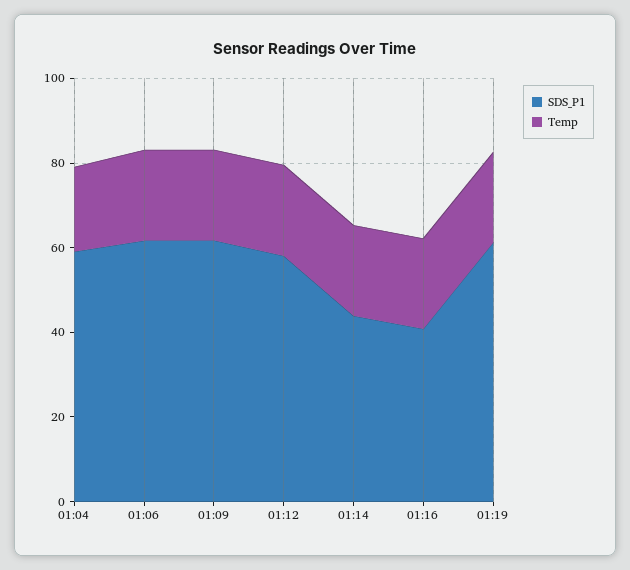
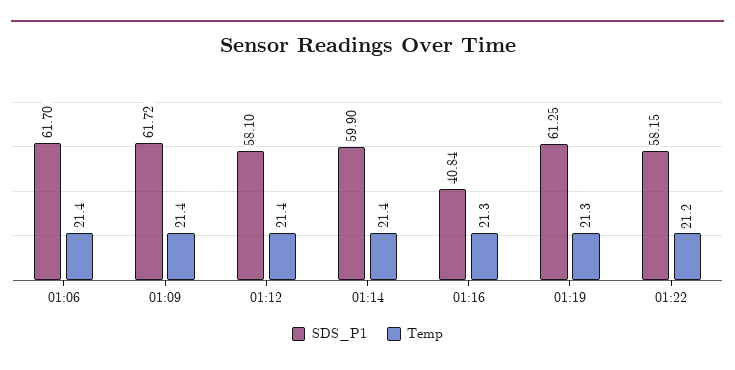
SDS_P1, 01:04: 60 -> none
Temp, 01:04: 20 -> none
SDS_P1, 01:14: 45 -> 59.9
SDS_P1, 01:22: none -> 58.15
Temp, 01:22: none -> 21.2

